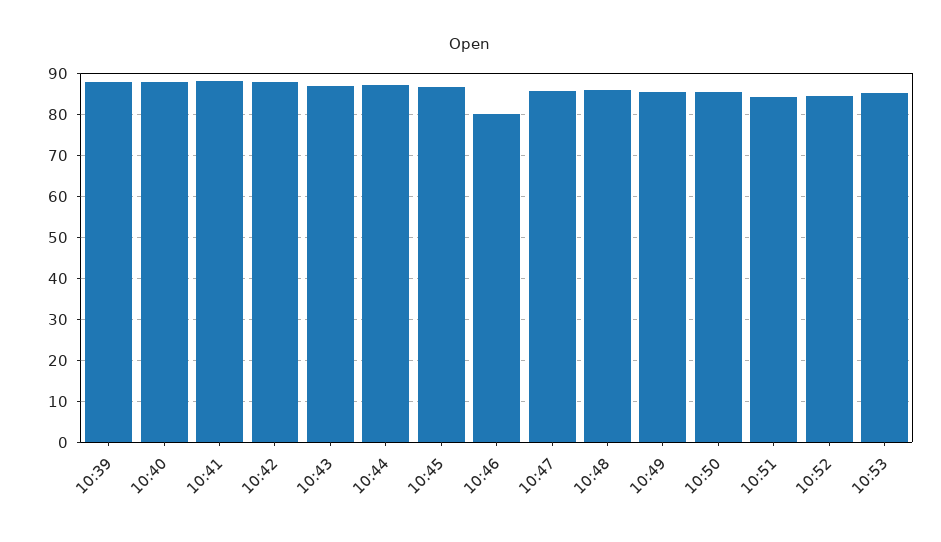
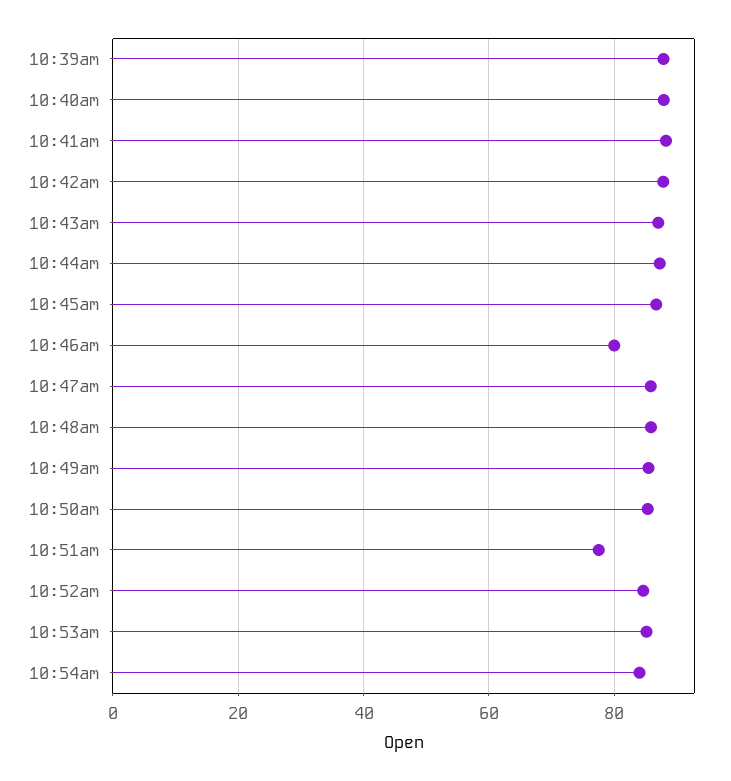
10:51: 84 -> 78
10:54am: none -> 84

